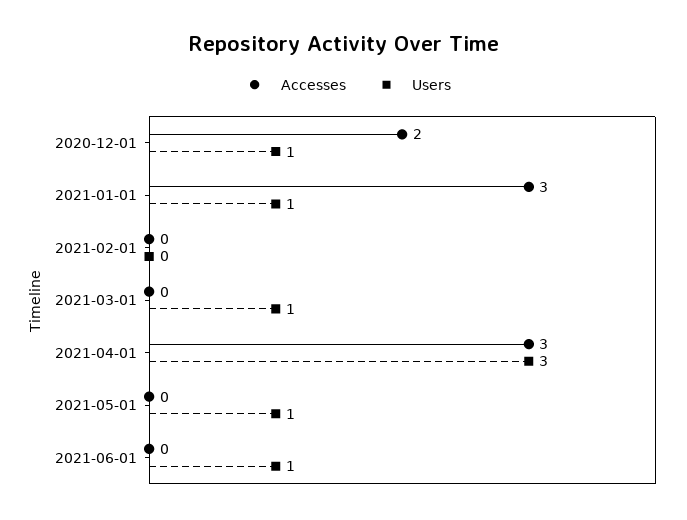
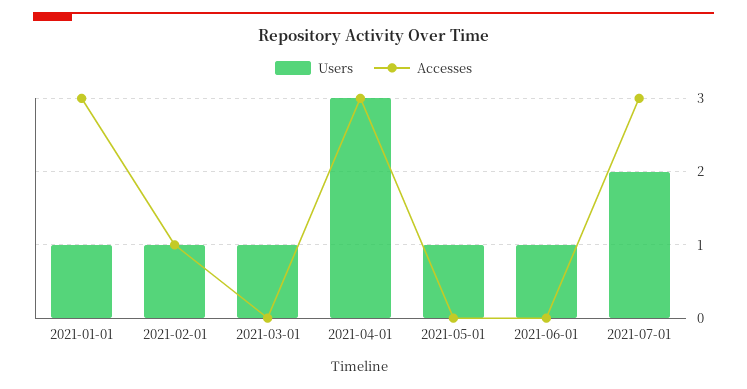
Accesses, 2020-12-01: 2 -> none
Users, 2020-12-01: 1 -> none
Accesses, 2021-02-01: 0 -> 1
Users, 2021-02-01: 0 -> 1
Users, 2021-07-01: none -> 2
Accesses, 2021-07-01: none -> 3

